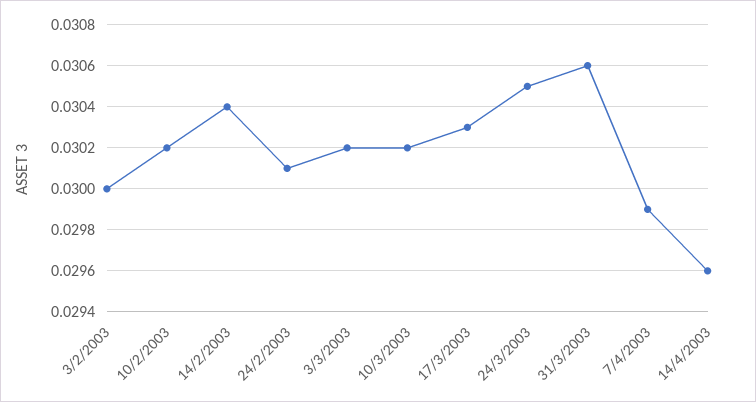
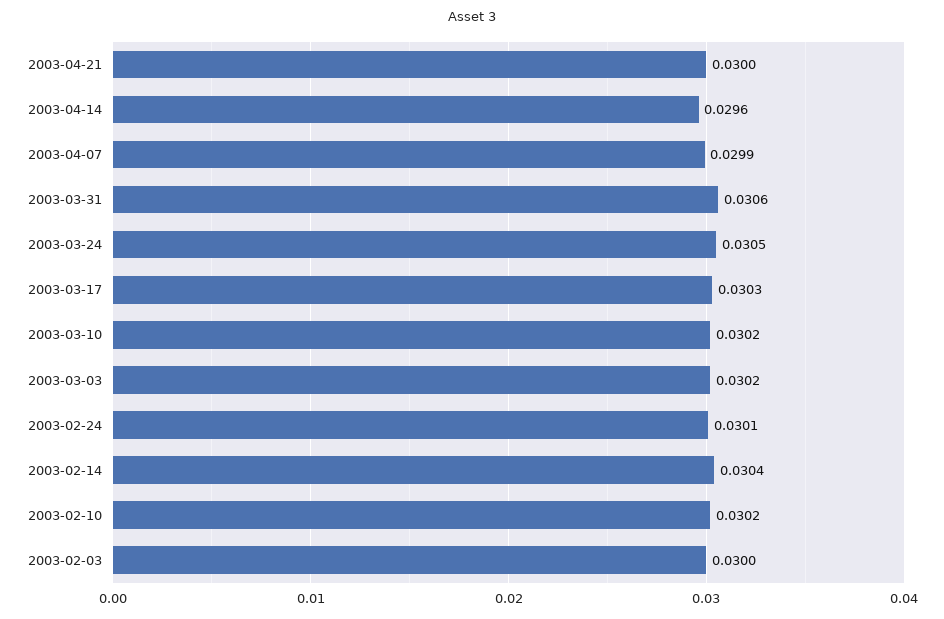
2003-04-21: none -> 0.03

